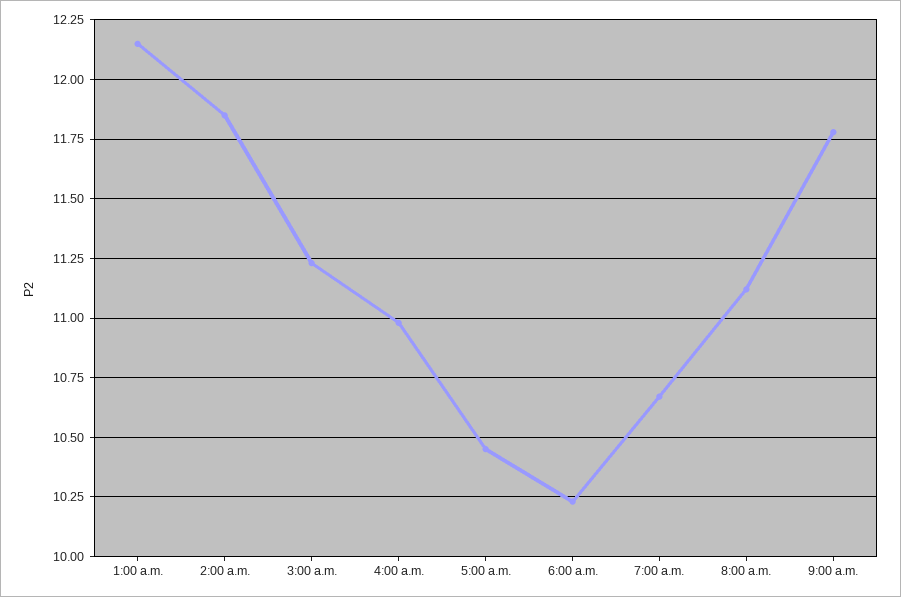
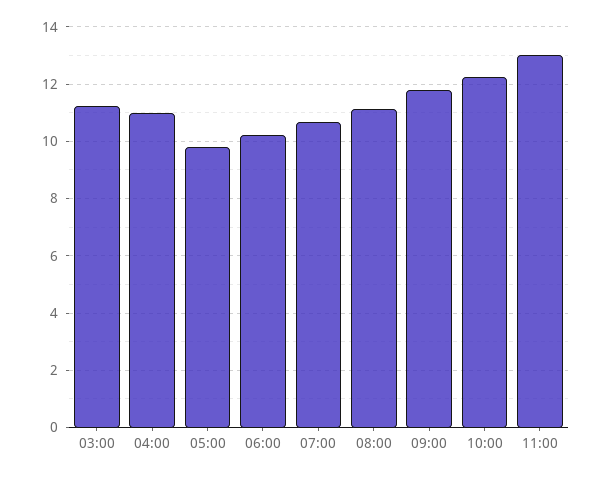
1:00 a.m.: 12.15 -> none
2:00 a.m.: 11.85 -> none
5:00 a.m.: 10.45 -> 9.75
10:00: none -> 12.25
11:00: none -> 13

